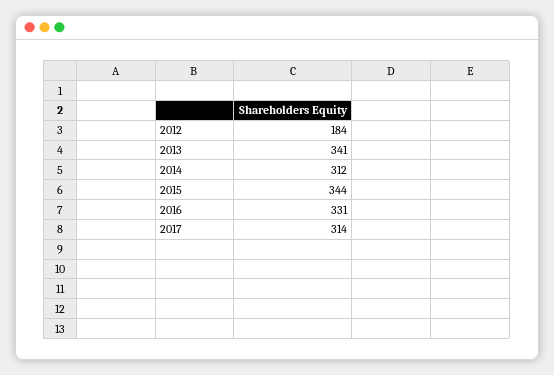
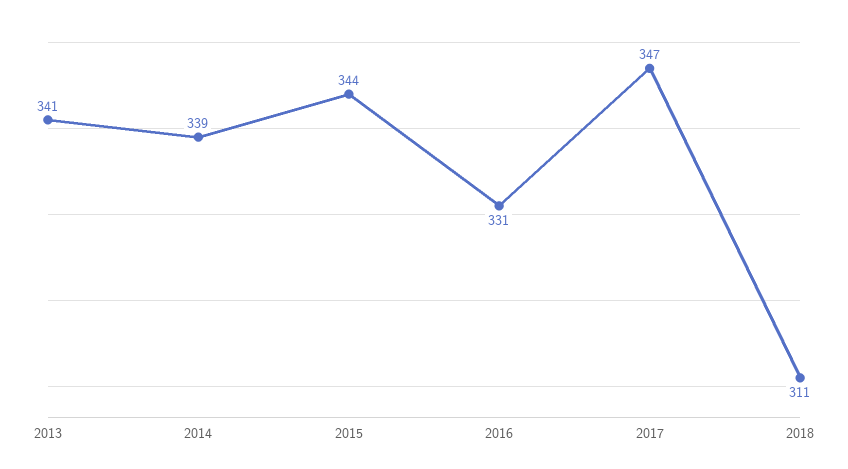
2012: 184 -> none
2014: 312 -> 339
2017: 314 -> 347
2018: none -> 311

